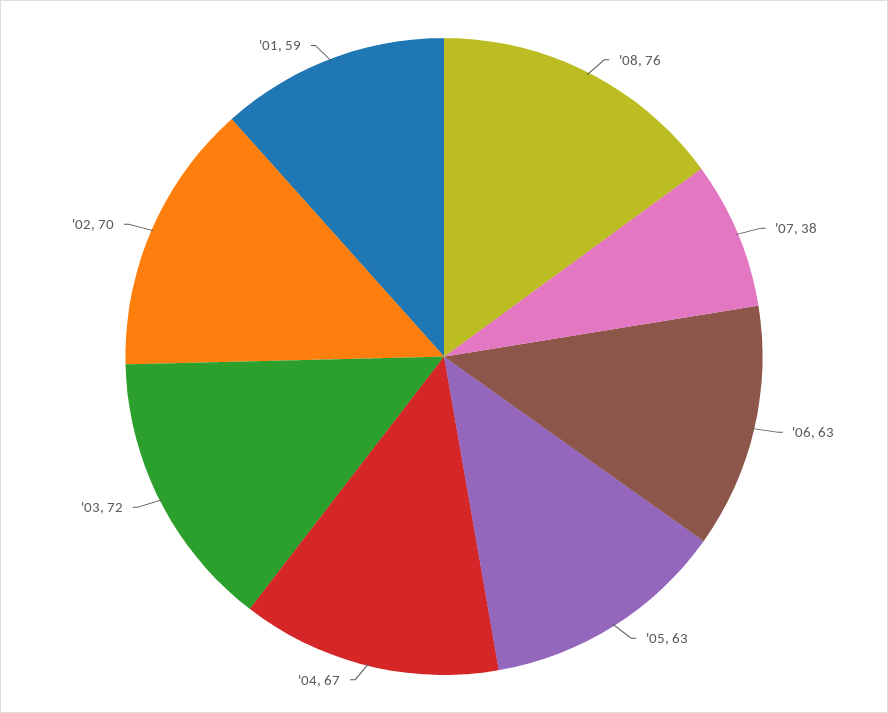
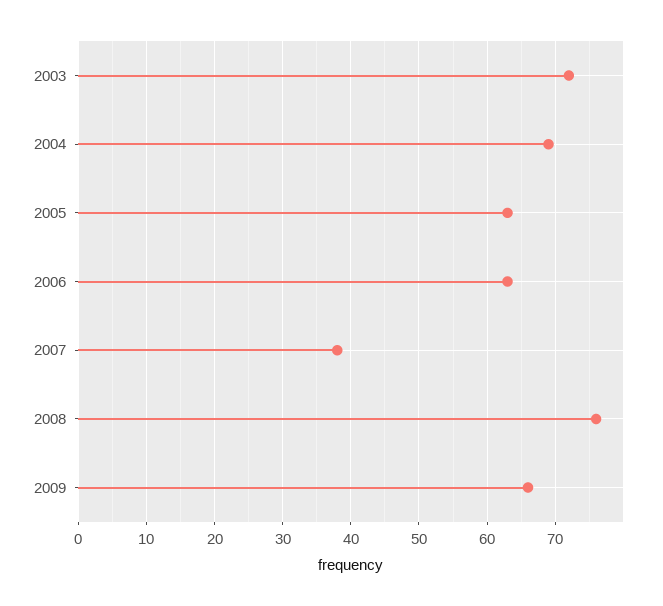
'04: 67 -> 69
'02: 70 -> none
'01: 59 -> none
2009: none -> 66

